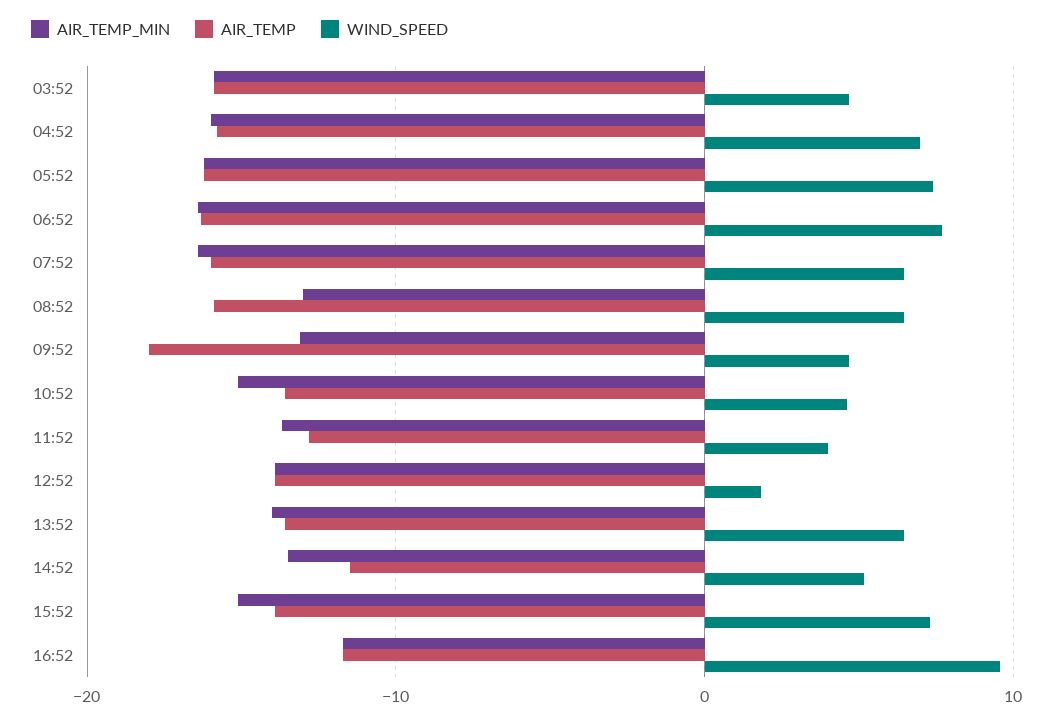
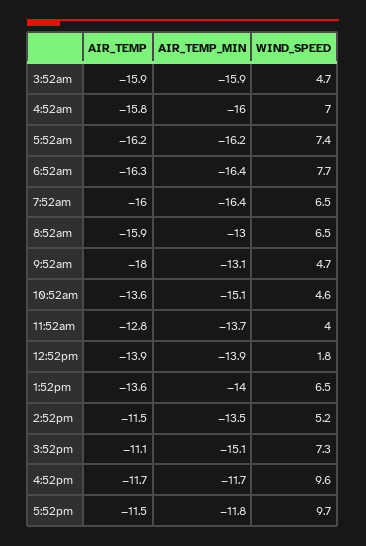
AIR_TEMP, 15:52: -14 -> -11.1
AIR_TEMP, 5:52pm: none -> -11.5
AIR_TEMP_MIN, 5:52pm: none -> -11.8
WIND_SPEED, 5:52pm: none -> 9.7

